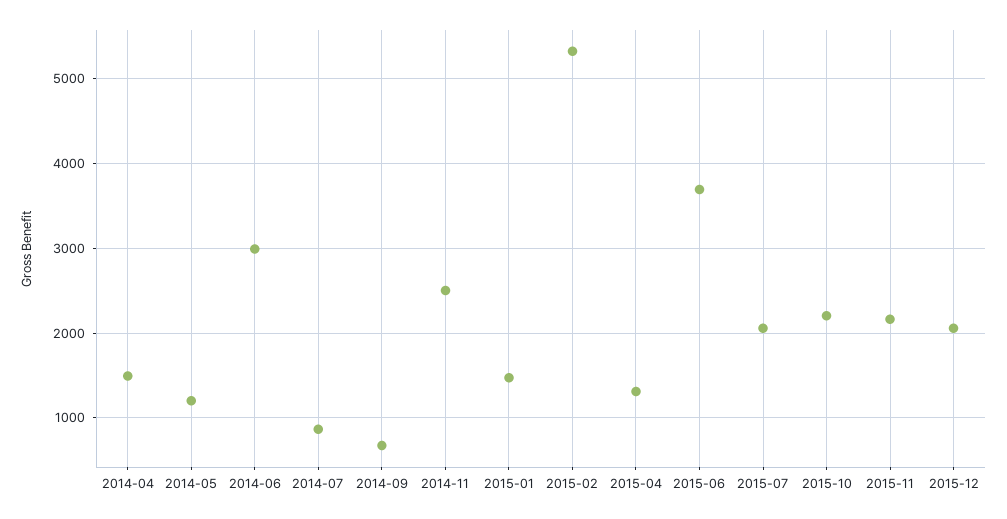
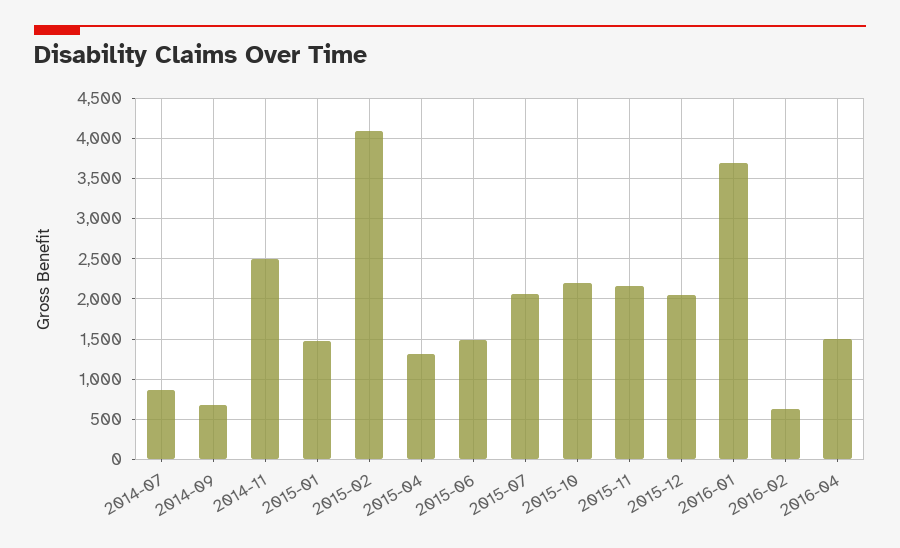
2014-04: 1500 -> none
2014-05: 1200 -> none
2014-06: 3000 -> none
2015-02: 5300 -> 4100
2015-06: 3700 -> 1500
2016-01: none -> 3700
2016-02: none -> 600
2016-04: none -> 1500

